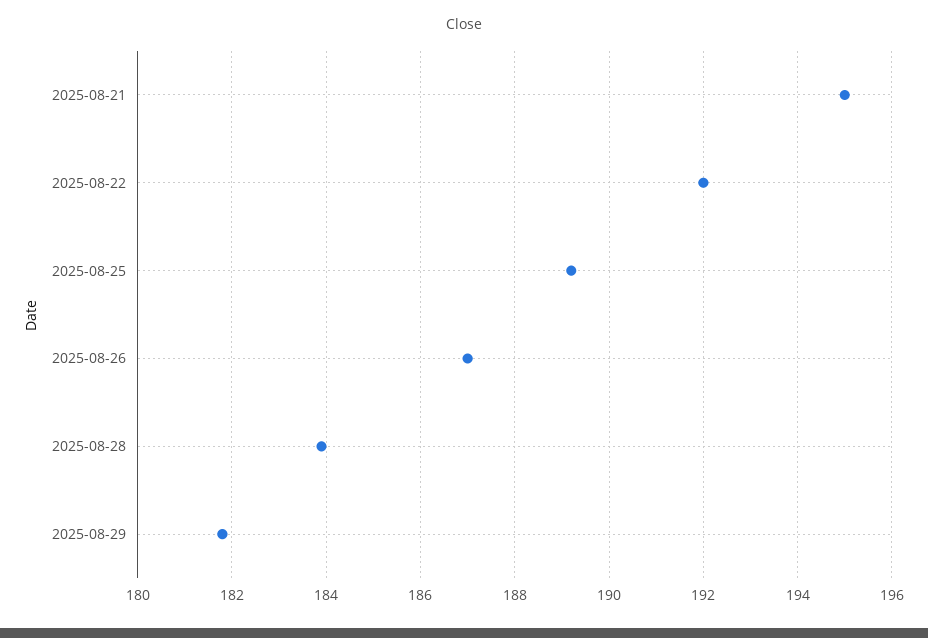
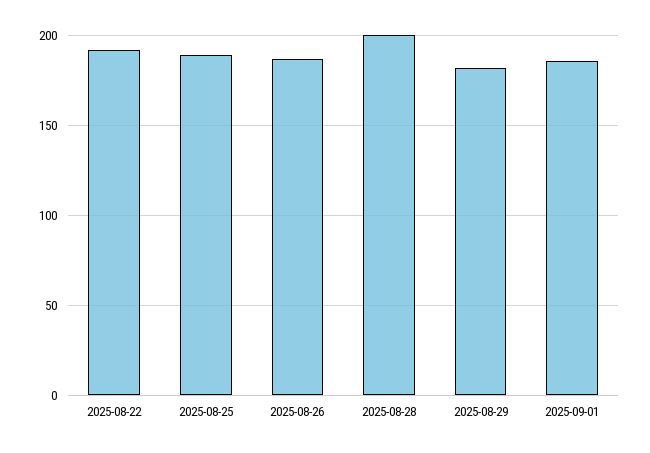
2025-08-21: 195 -> none
2025-08-28: 184 -> 200
2025-09-01: none -> 185

